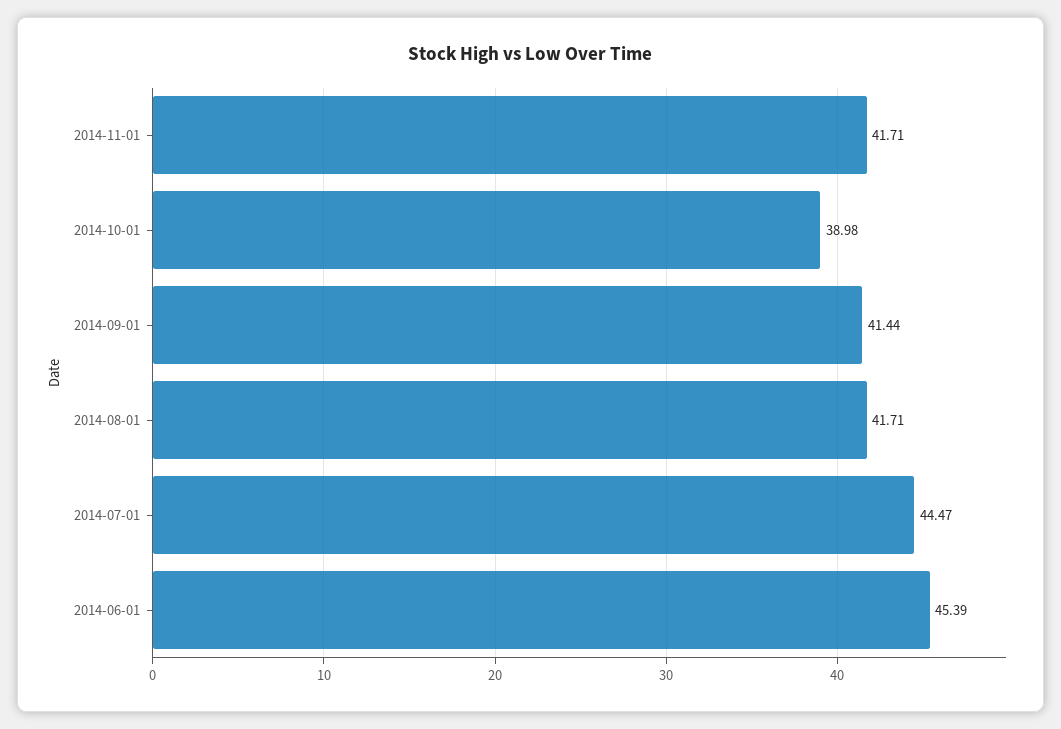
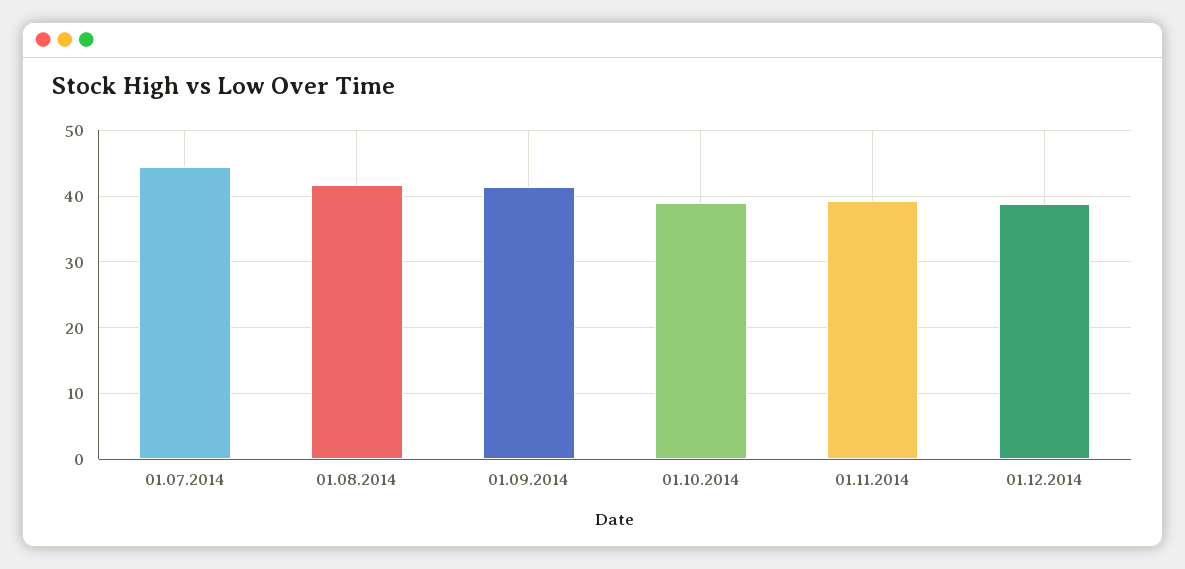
2014-11-01: 41.71 -> 39
2014-06-01: 45.39 -> none
01.12.2014: none -> 39

